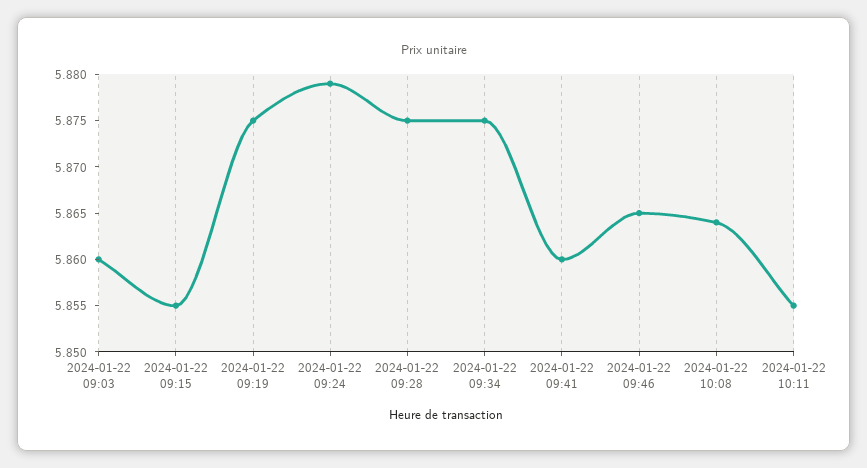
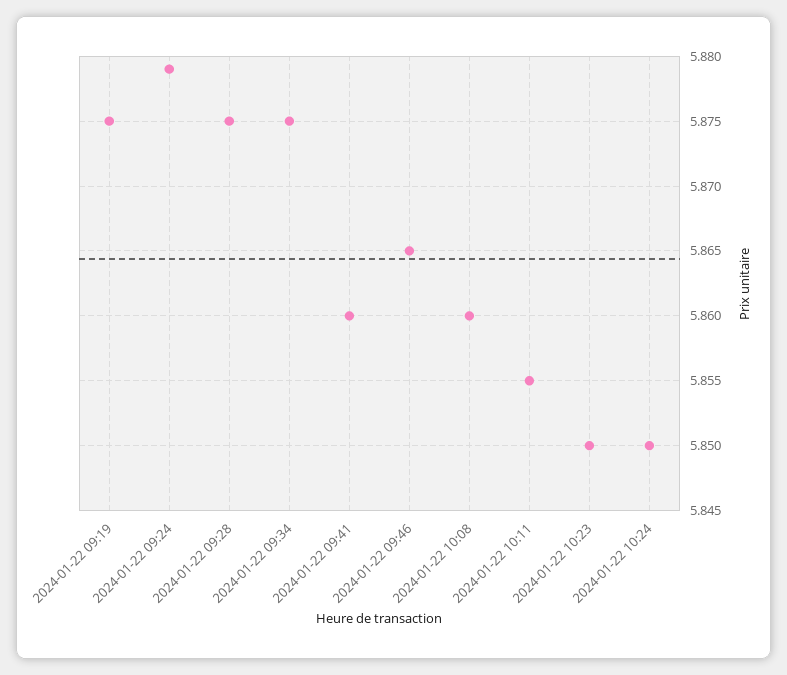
2024-01-22 09:03: 5.86 -> none
2024-01-22 09:15: 5.855 -> none
2024-01-22 10:08: 5.864 -> 5.86
2024-01-22 10:23: none -> 5.85
2024-01-22 10:24: none -> 5.85

